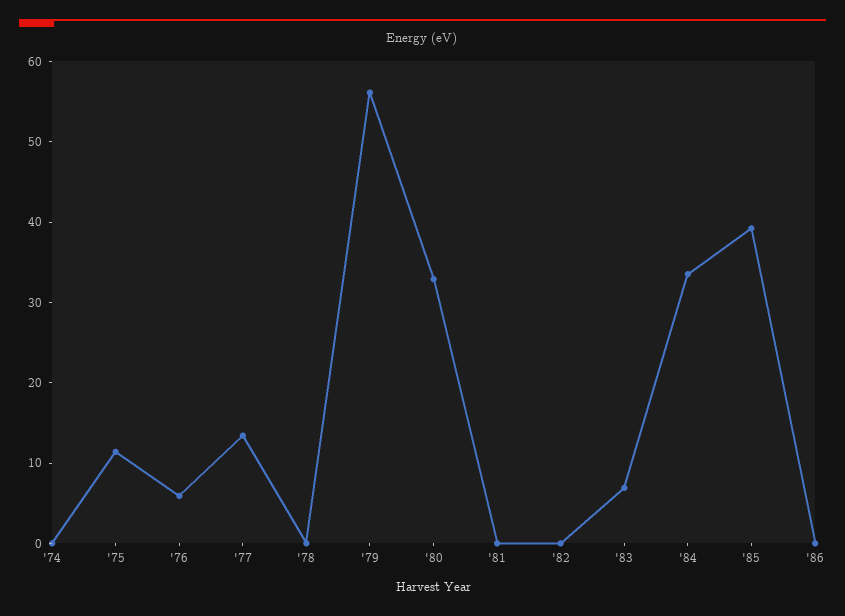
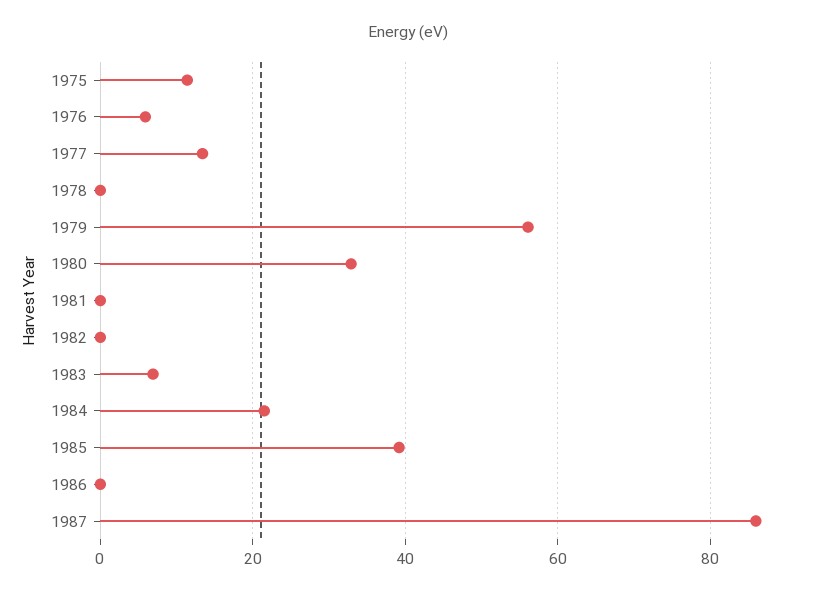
'74: 0 -> none
'84: 34 -> 22
1987: none -> 86

